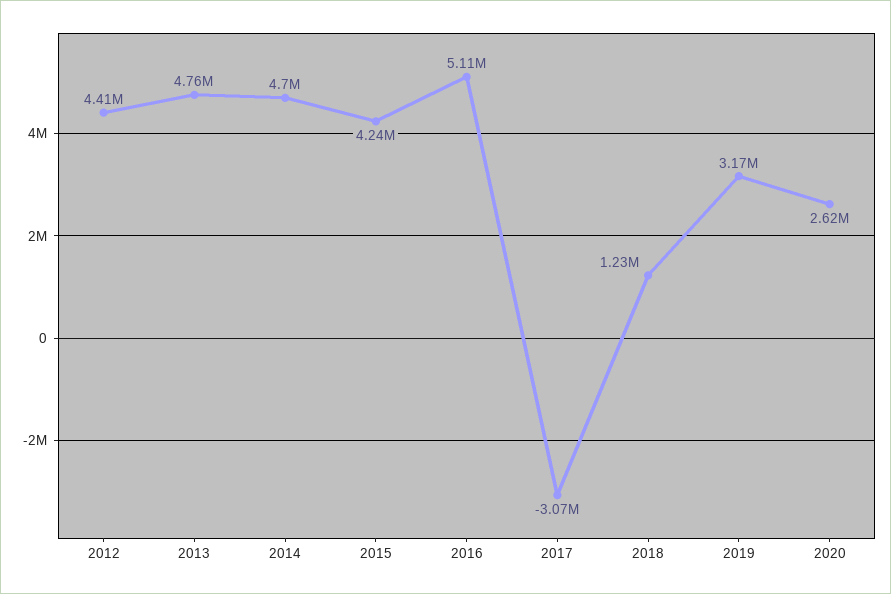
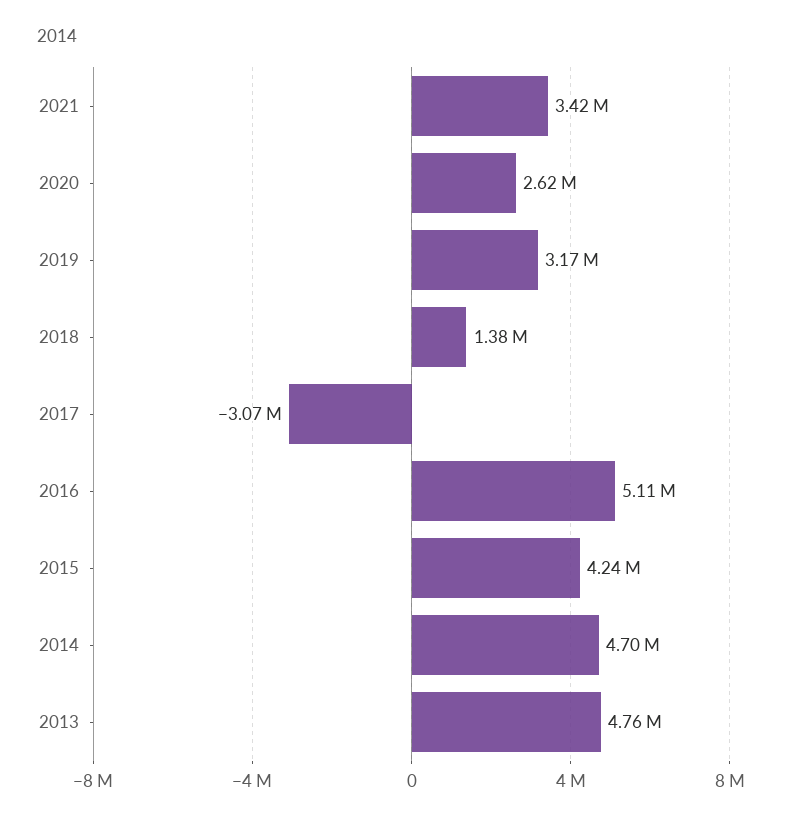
2012: 4410000 -> none
2018: 1230000 -> 1380000
2021: none -> 3420000

